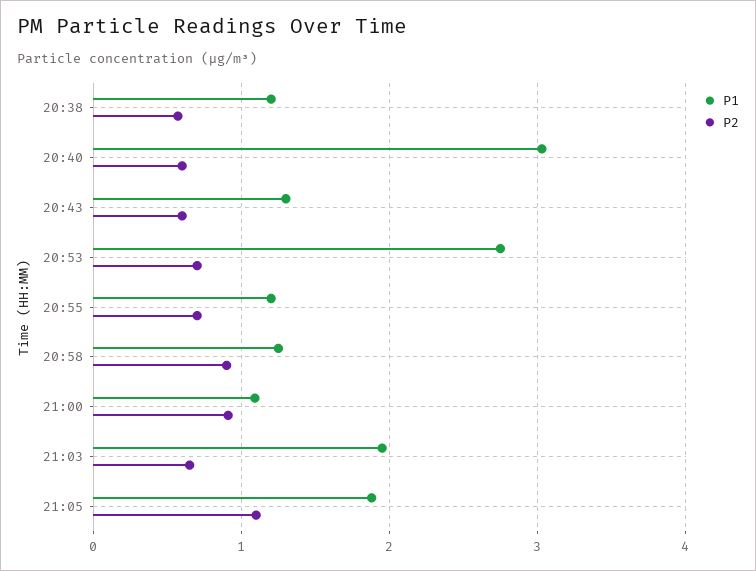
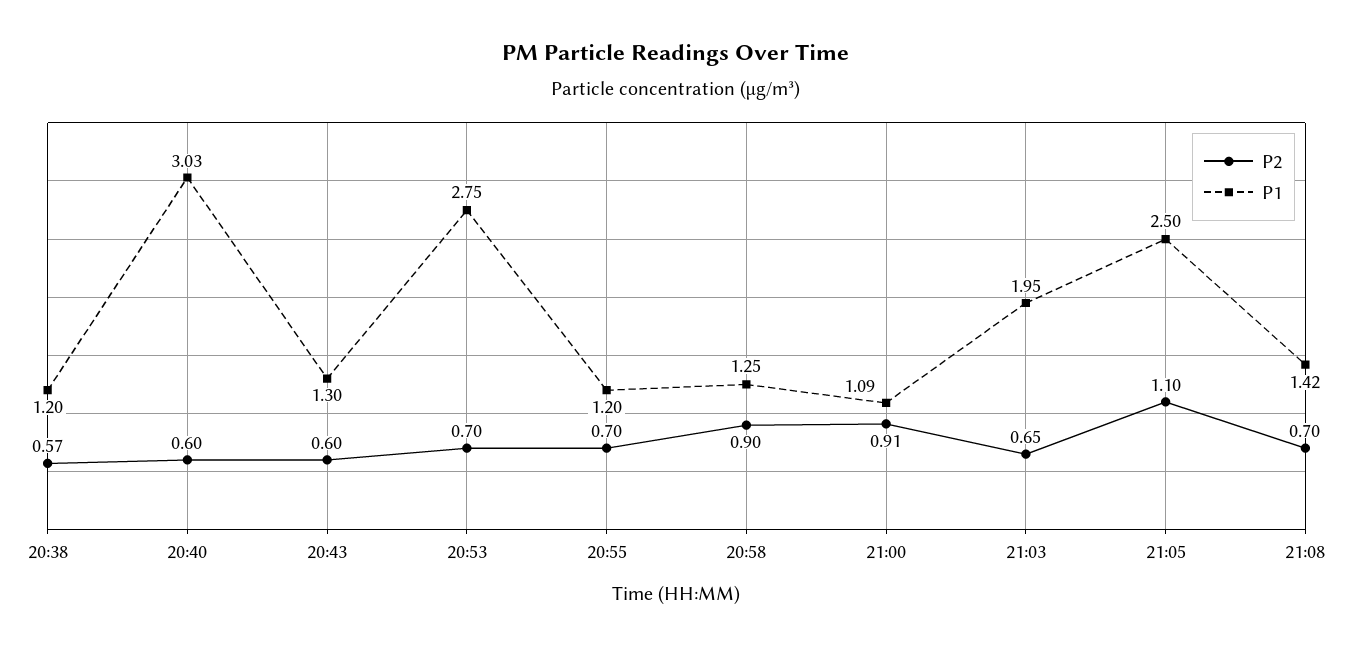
P1, 21:05: 1.9 -> 2.5
P2, 21:08: none -> 0.7
P1, 21:08: none -> 1.42

